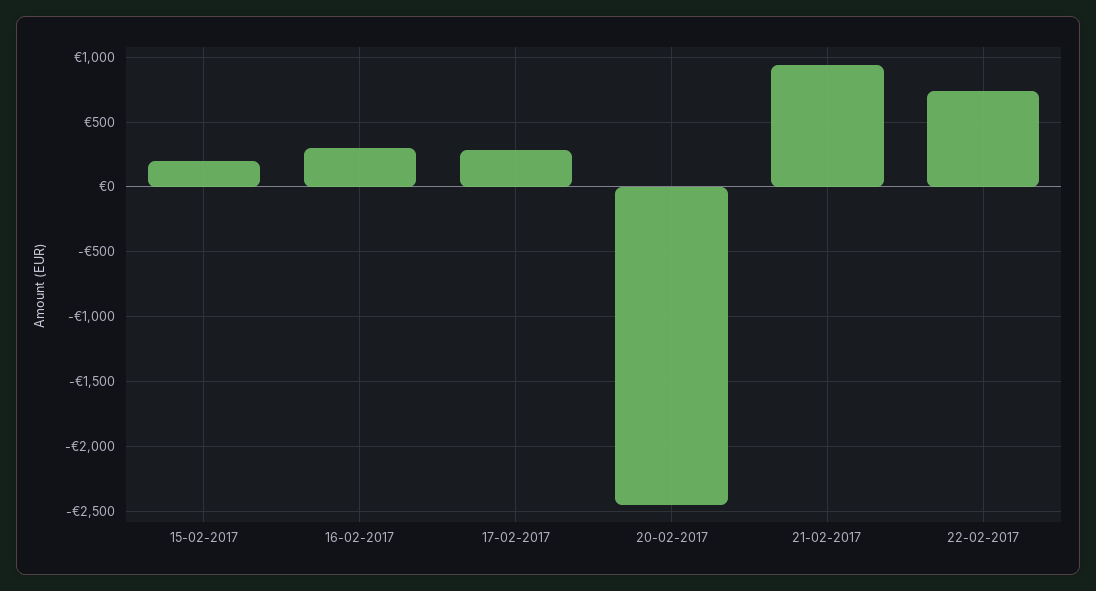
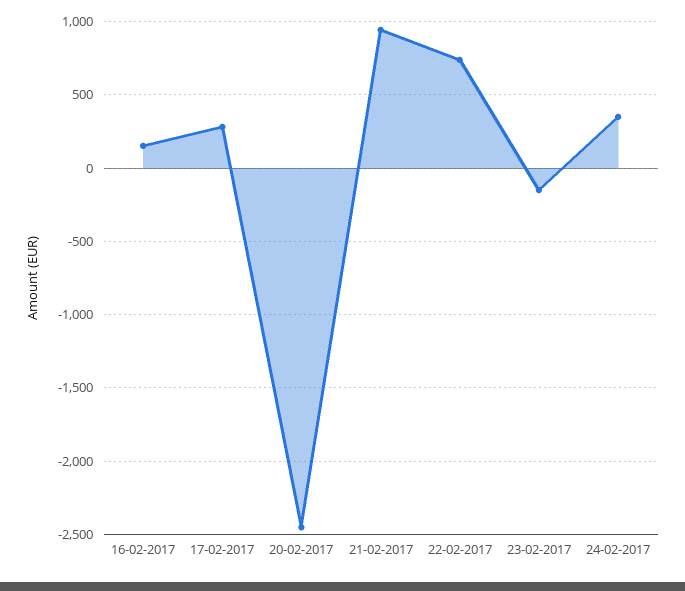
15-02-2017: 200 -> none
16-02-2017: 300 -> 150
23-02-2017: none -> -150
24-02-2017: none -> 350

